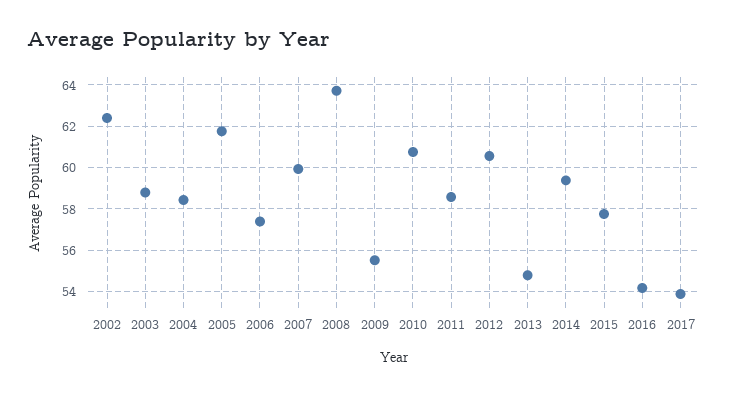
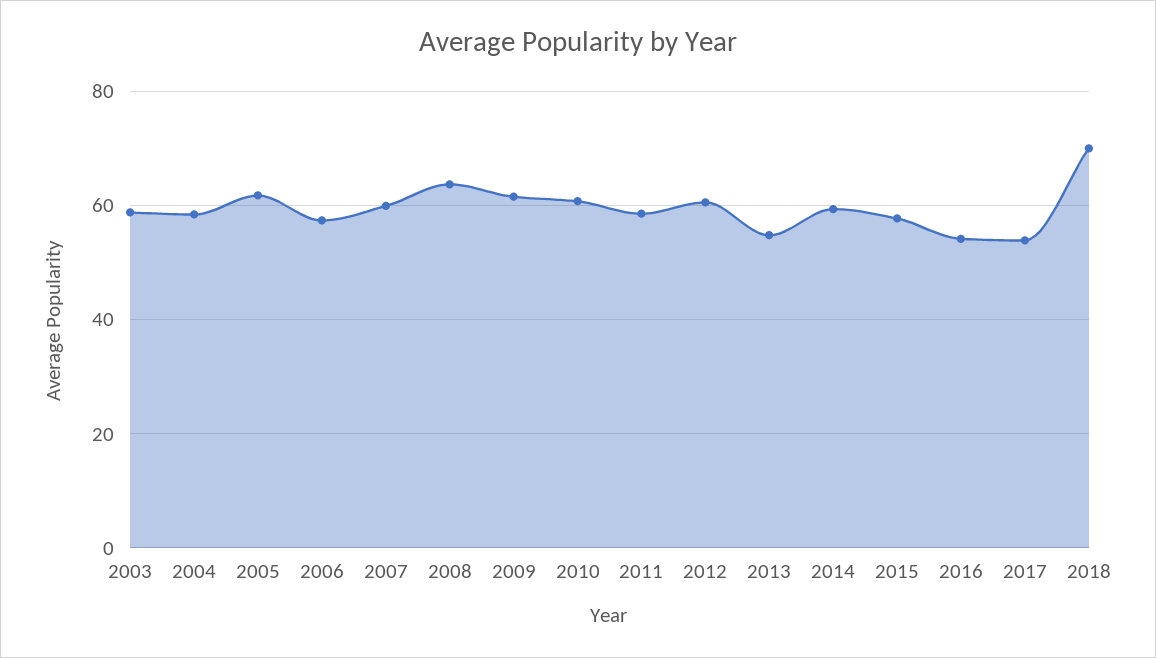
2002: 62.5 -> none
2009: 55.5 -> 62
2018: none -> 70

